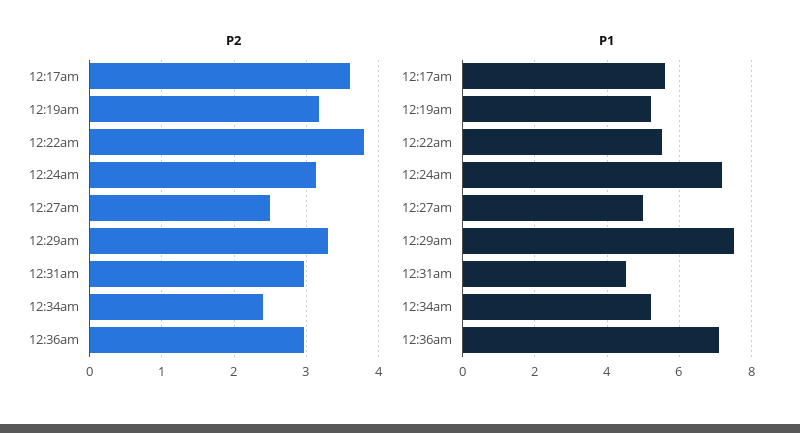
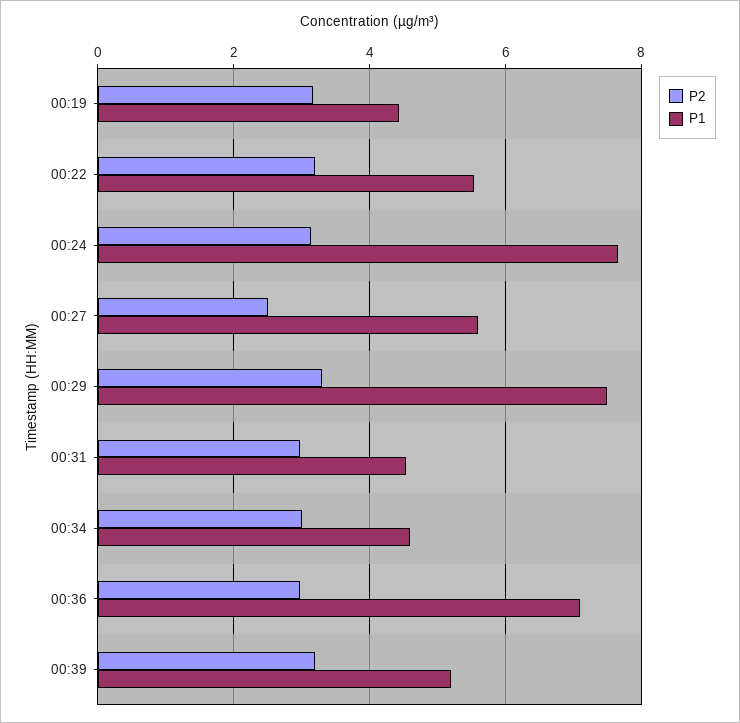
P2, 12:17am: 3.6 -> none
P2, 12:22am: 3.8 -> 3.2
P2, 12:34am: 2.4 -> 3
P1, 12:17am: 5.6 -> none
P1, 12:19am: 5.2 -> 4.4
P1, 12:24am: 7.2 -> 7.6
P1, 12:27am: 5 -> 5.6
P1, 12:34am: 5.2 -> 4.6
P2, 00:39: none -> 3.2
P1, 00:39: none -> 5.2

